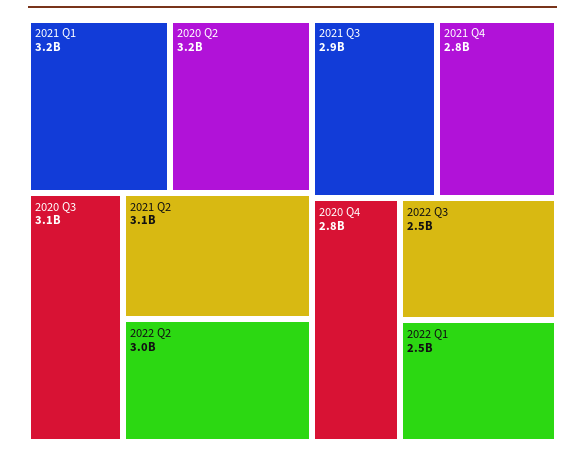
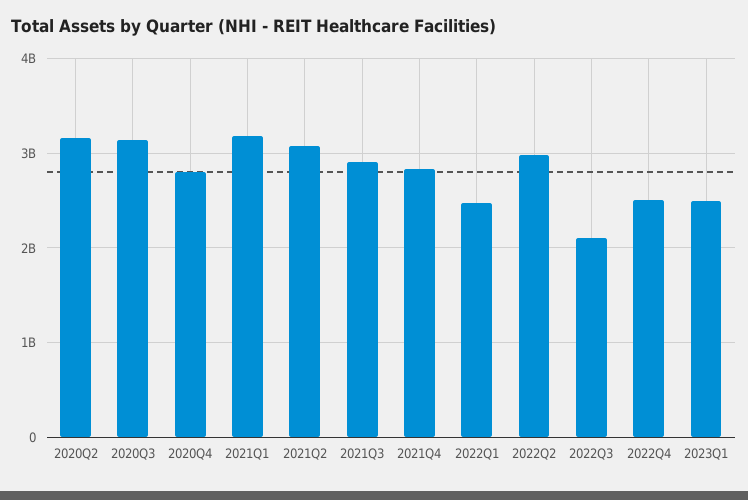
2022 Q3: 2500000000 -> 2100000000
2022Q4: none -> 2500000000
2023Q1: none -> 2500000000

